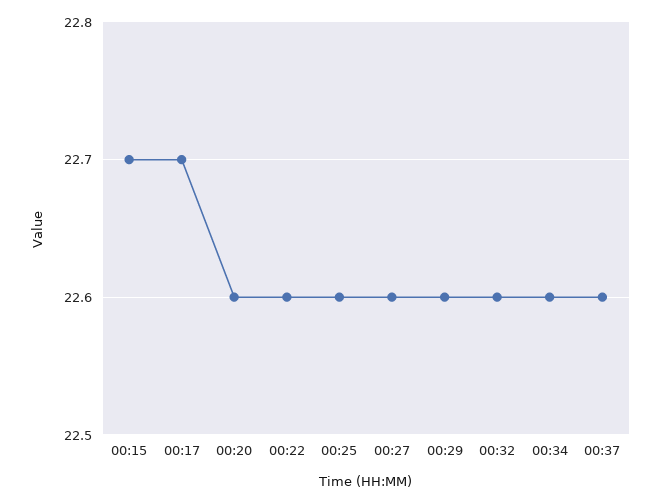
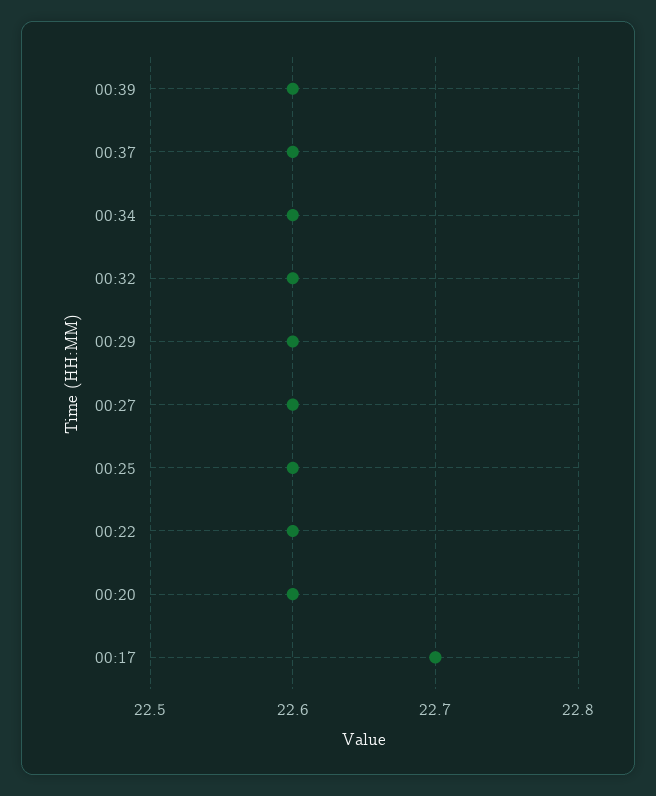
00:15: 22.7 -> none
00:39: none -> 22.6

